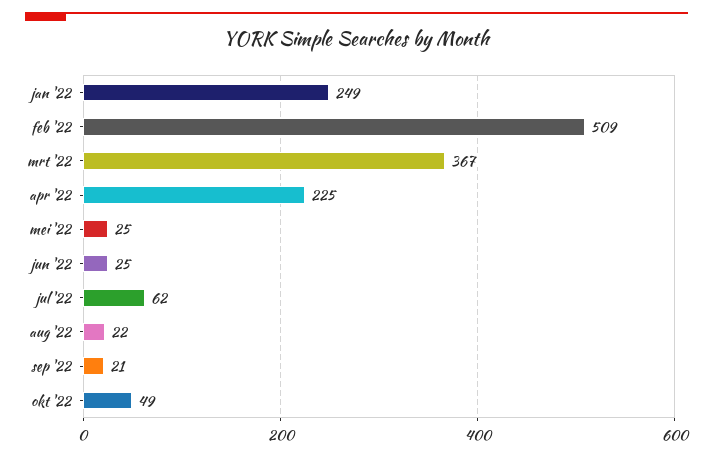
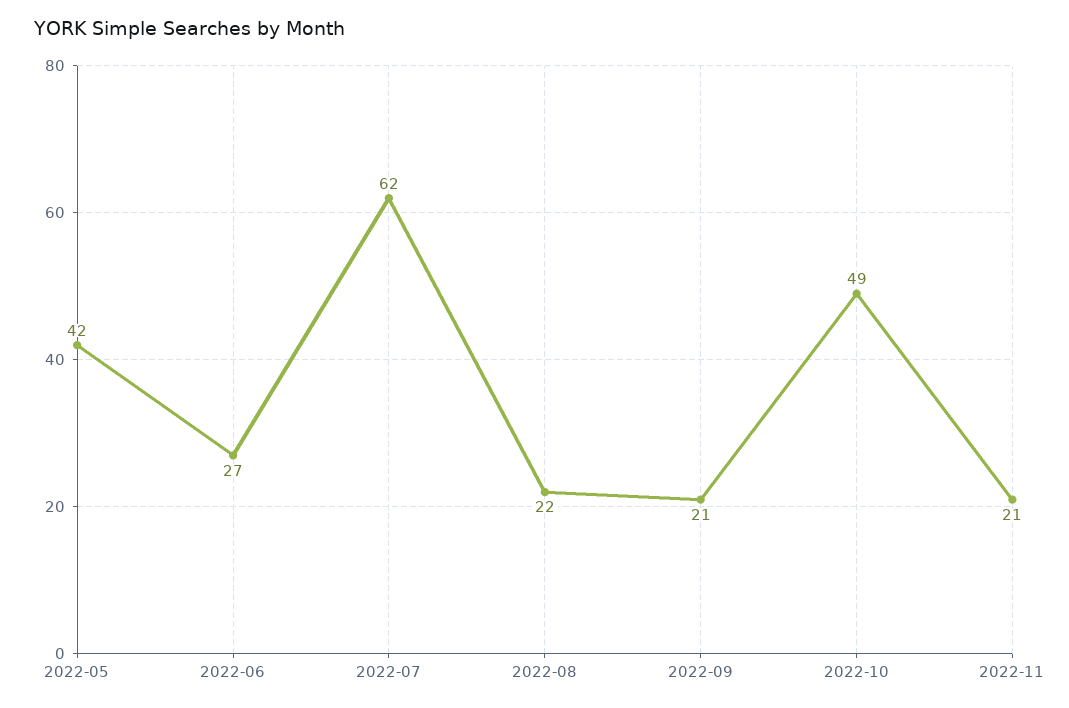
jan '22: 249 -> none
feb '22: 509 -> none
mrt '22: 367 -> none
apr '22: 225 -> none
mei '22: 25 -> 42
jun '22: 25 -> 27
2022-11: none -> 21

